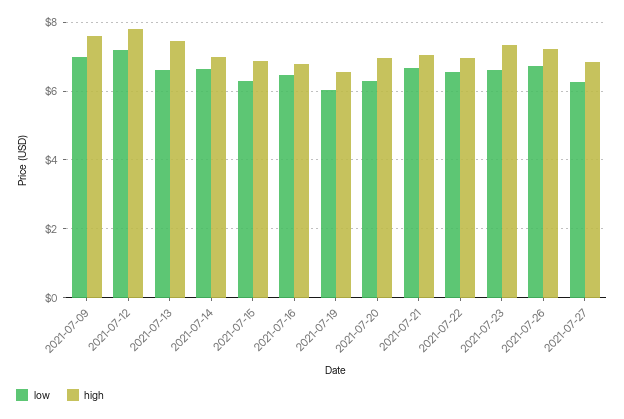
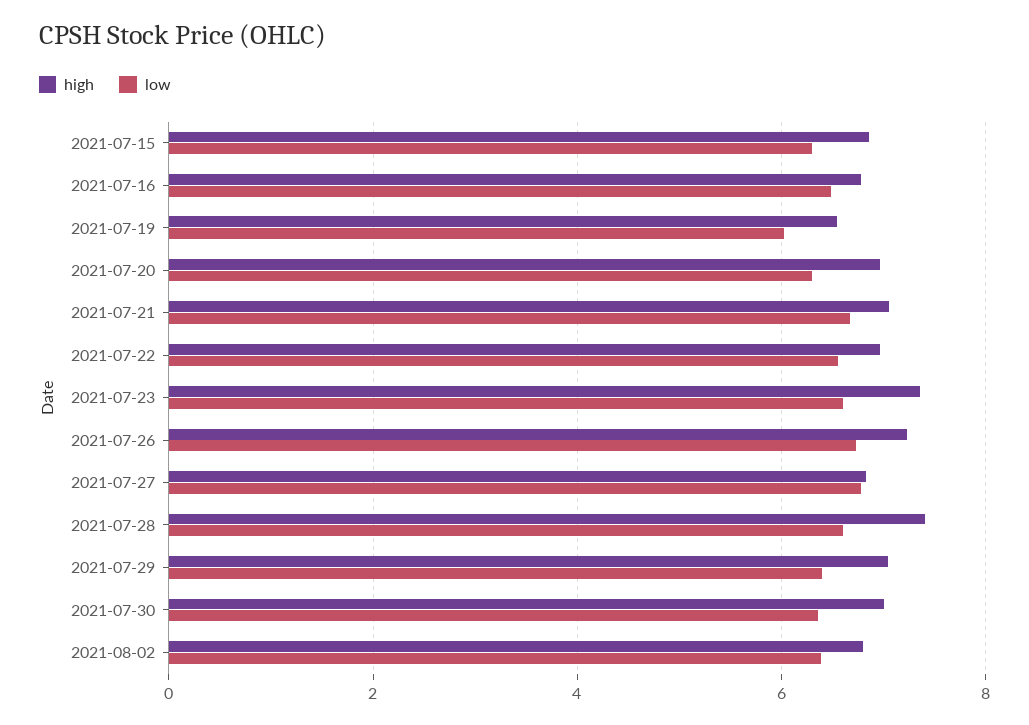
low, 2021-07-09: 7 -> none
high, 2021-07-09: 7.6 -> none
low, 2021-07-12: 7.2 -> none
high, 2021-07-12: 7.8 -> none
low, 2021-07-13: 6.6 -> none
high, 2021-07-13: 7.4 -> none
low, 2021-07-14: 6.6 -> none
high, 2021-07-14: 7 -> none
low, 2021-07-27: 6.2 -> 6.8
high, 2021-07-28: none -> 7.4
low, 2021-07-28: none -> 6.6
high, 2021-07-29: none -> 7
low, 2021-07-29: none -> 6.4
high, 2021-07-30: none -> 7
low, 2021-07-30: none -> 6.4
high, 2021-08-02: none -> 6.8
low, 2021-08-02: none -> 6.4

